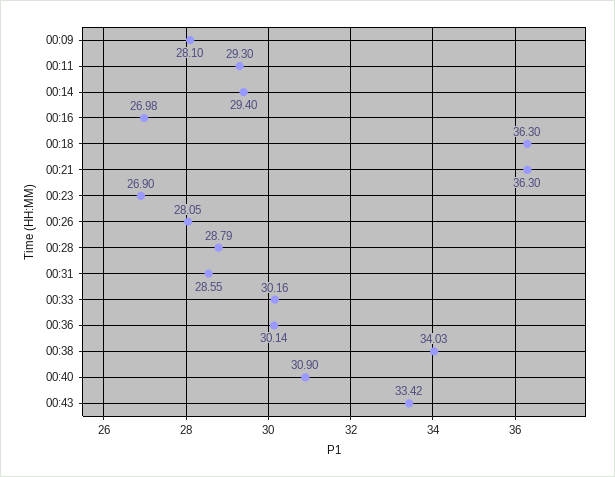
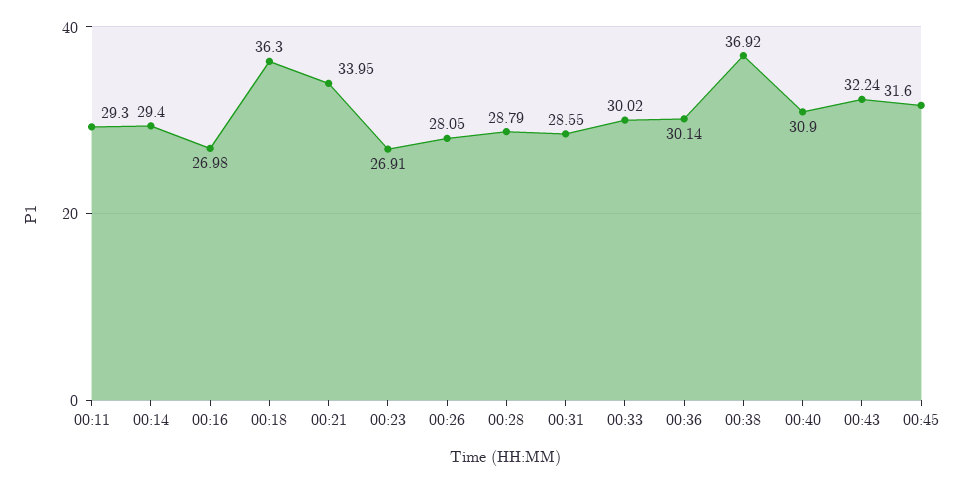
00:09: 28.1 -> none
00:21: 36.3 -> 33.95
00:23: 26.9 -> 26.91
00:33: 30.16 -> 30.02
00:38: 34.03 -> 36.92
00:43: 33.42 -> 32.24
00:45: none -> 31.6

